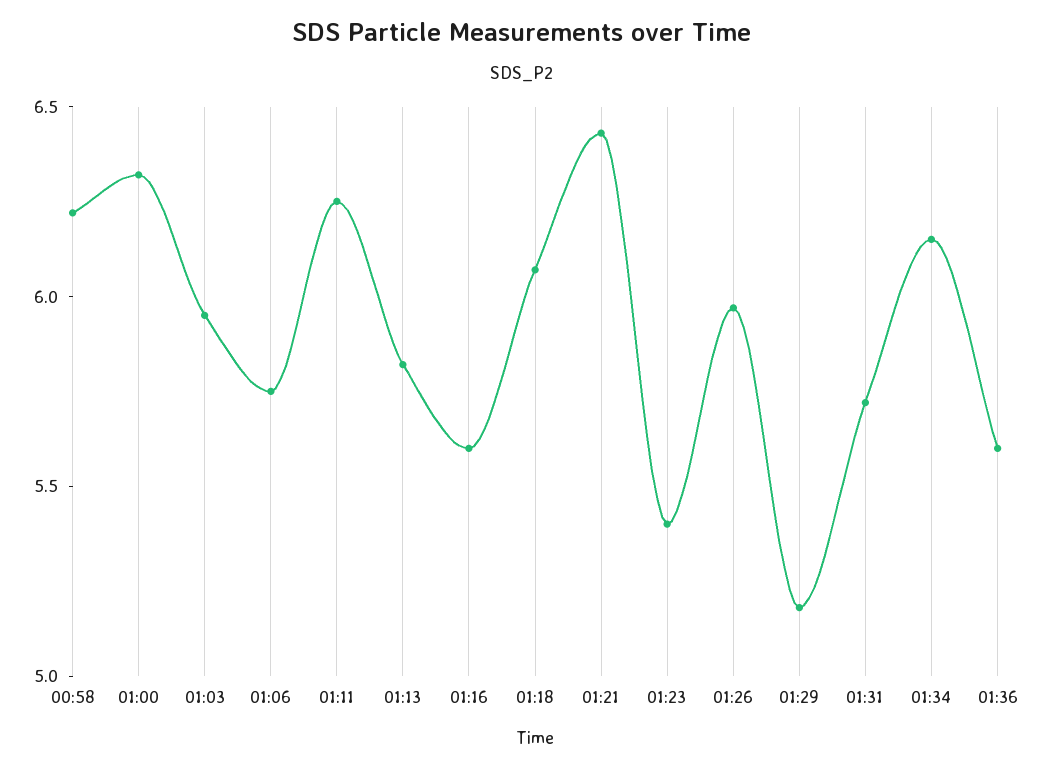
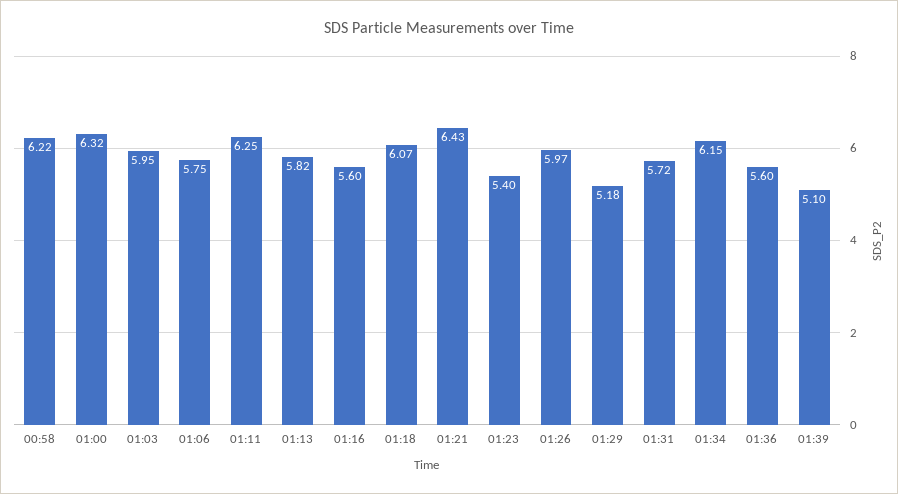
01:39: none -> 5.1

